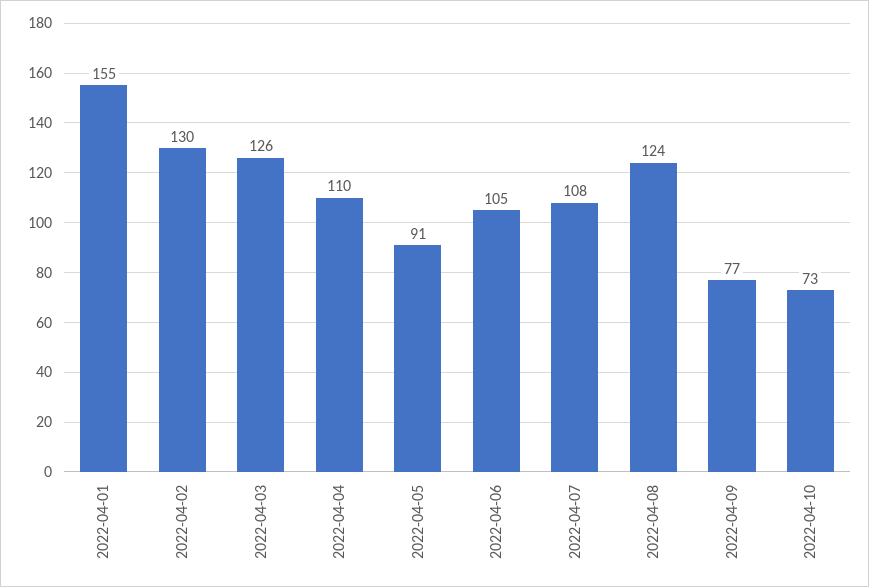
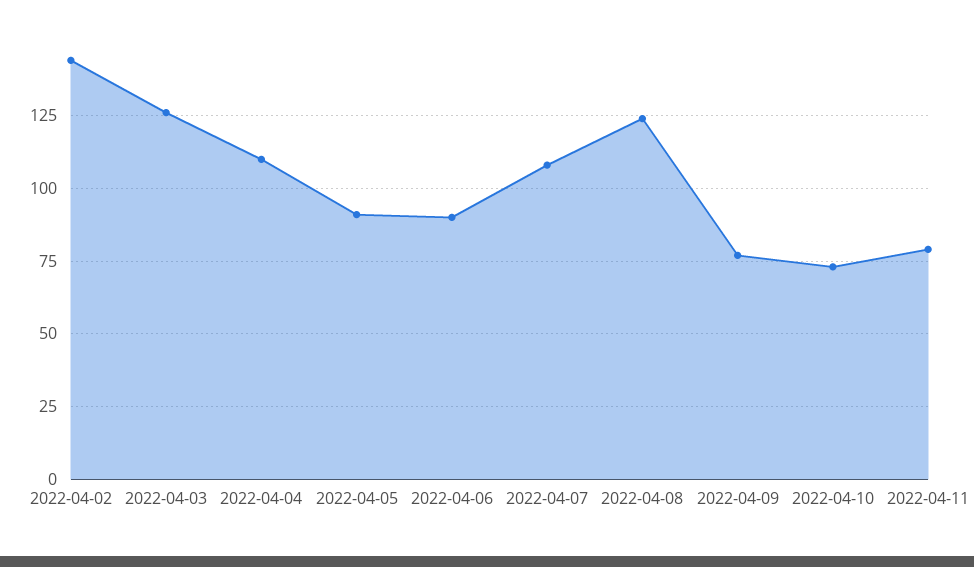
2022-04-01: 155 -> none
2022-04-02: 130 -> 145
2022-04-06: 105 -> 90
2022-04-11: none -> 80

